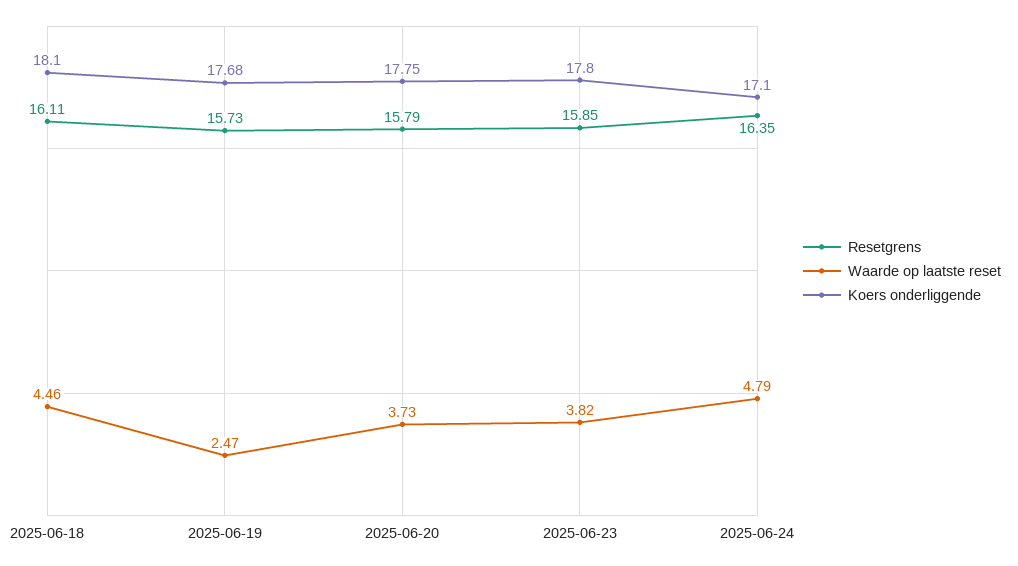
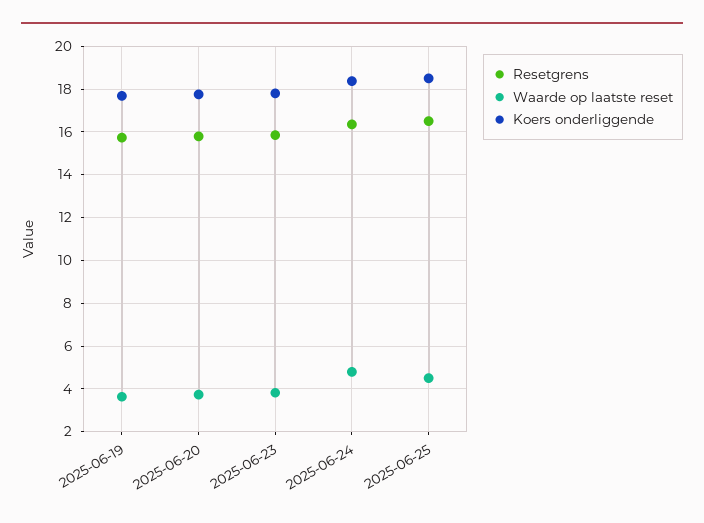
Resetgrens, 2025-06-18: 16.11 -> none
Waarde op laatste reset, 2025-06-18: 4.46 -> none
Koers onderliggende, 2025-06-18: 18.1 -> none
Waarde op laatste reset, 2025-06-19: 2.47 -> 3.5
Koers onderliggende, 2025-06-24: 17.1 -> 18.5
Resetgrens, 2025-06-25: none -> 16.5
Waarde op laatste reset, 2025-06-25: none -> 4.5
Koers onderliggende, 2025-06-25: none -> 18.5

